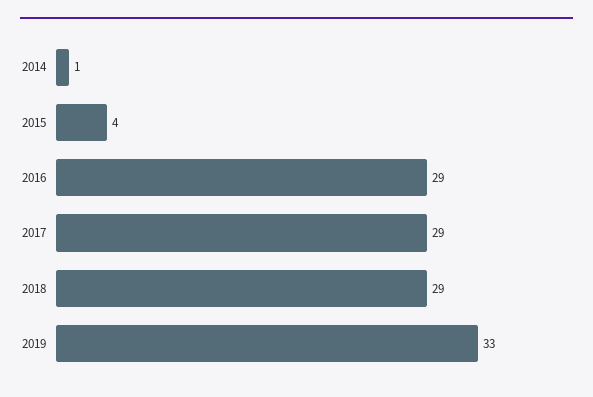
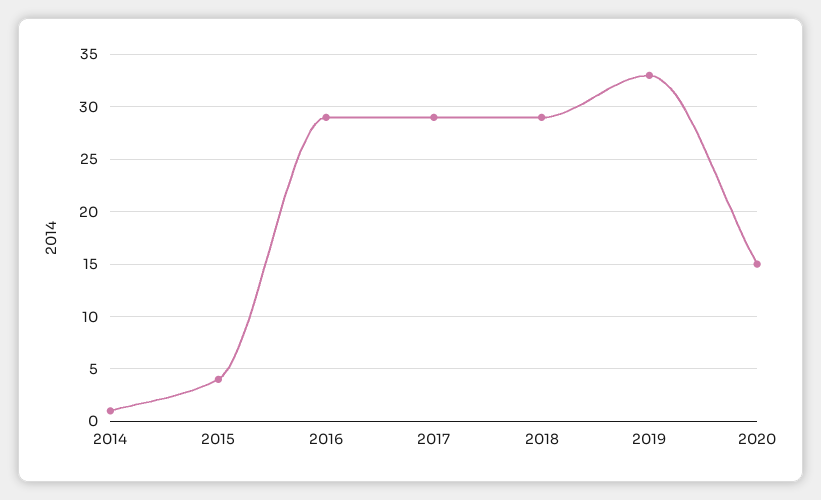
2020: none -> 15

